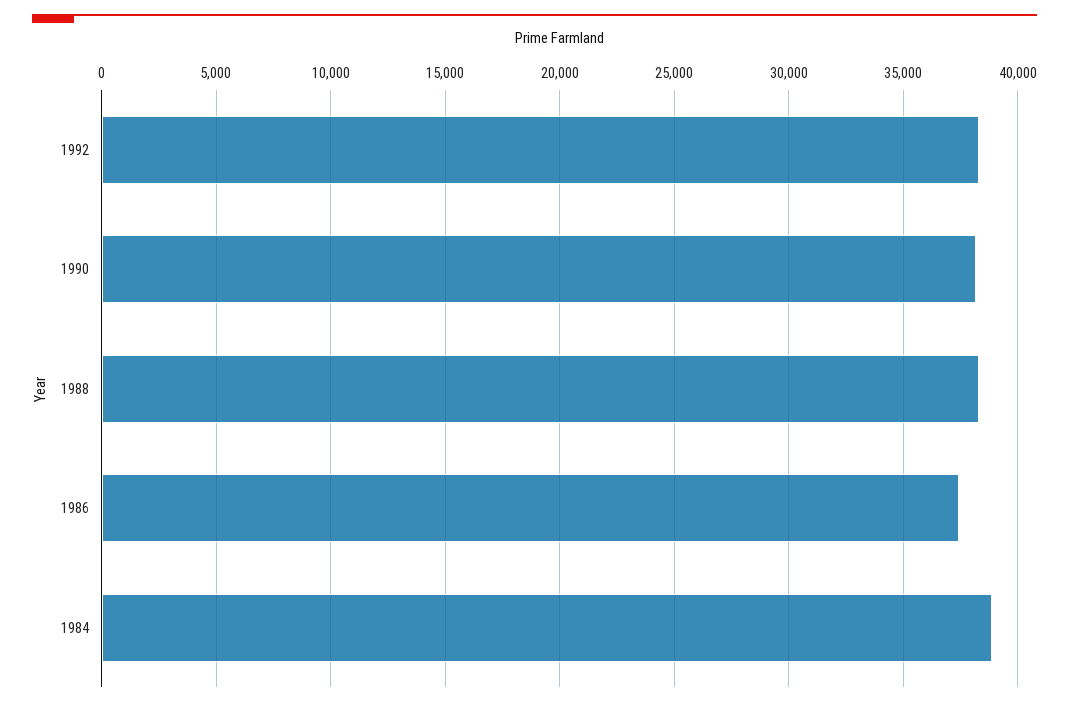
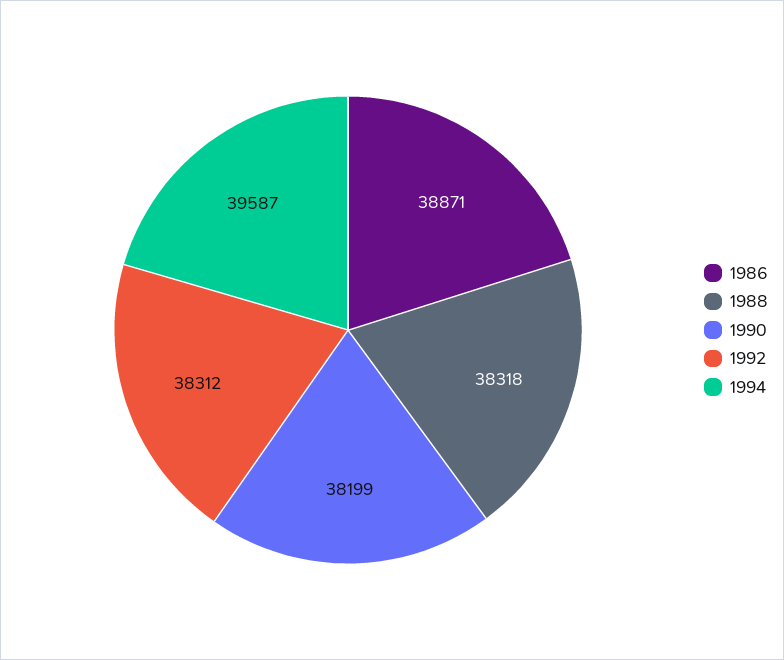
1986: 37500 -> 38871
1984: 39000 -> none
1994: none -> 39587

